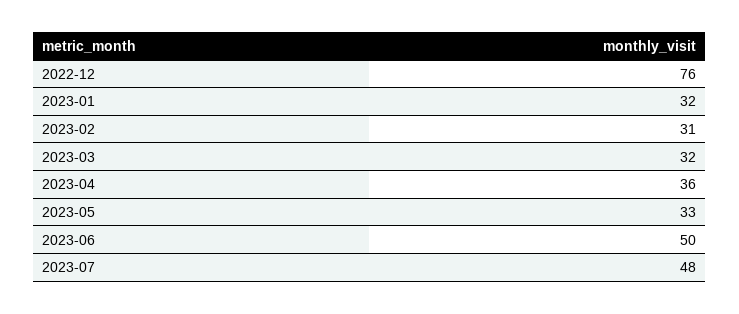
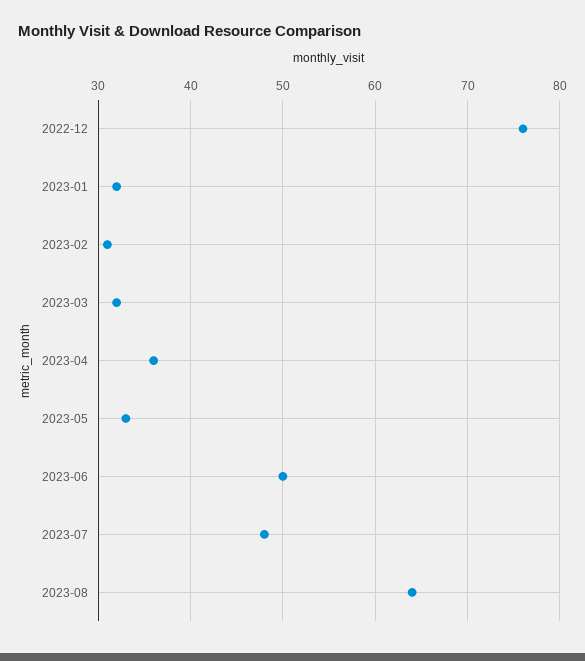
2023-08: none -> 64

